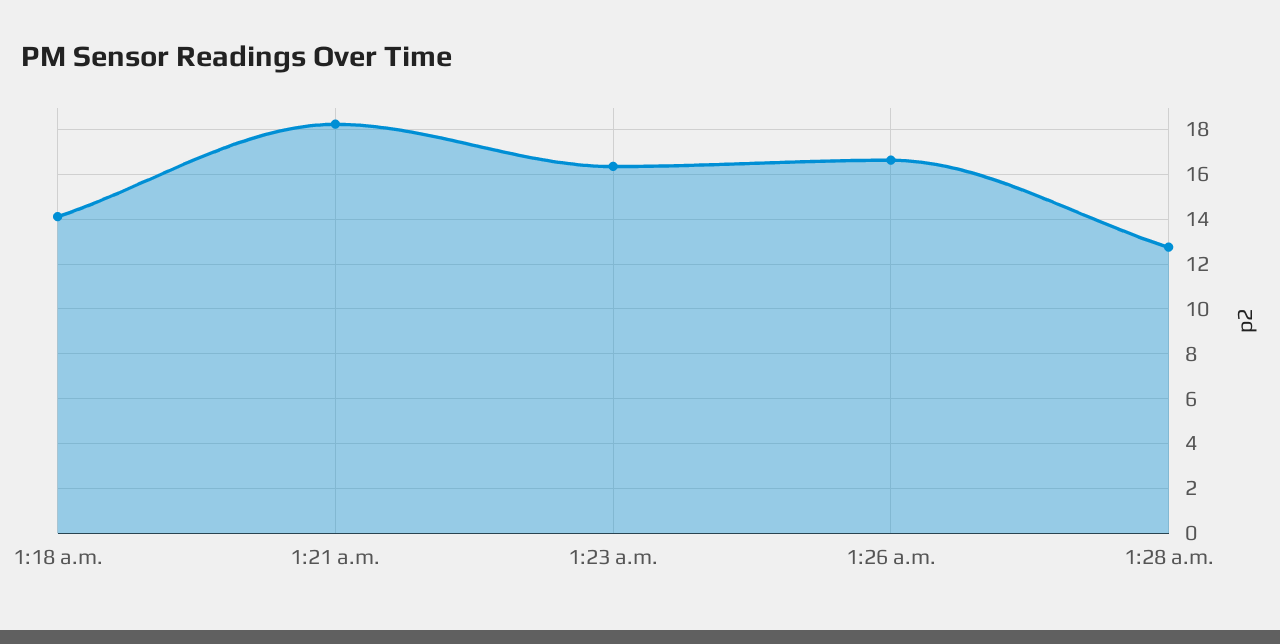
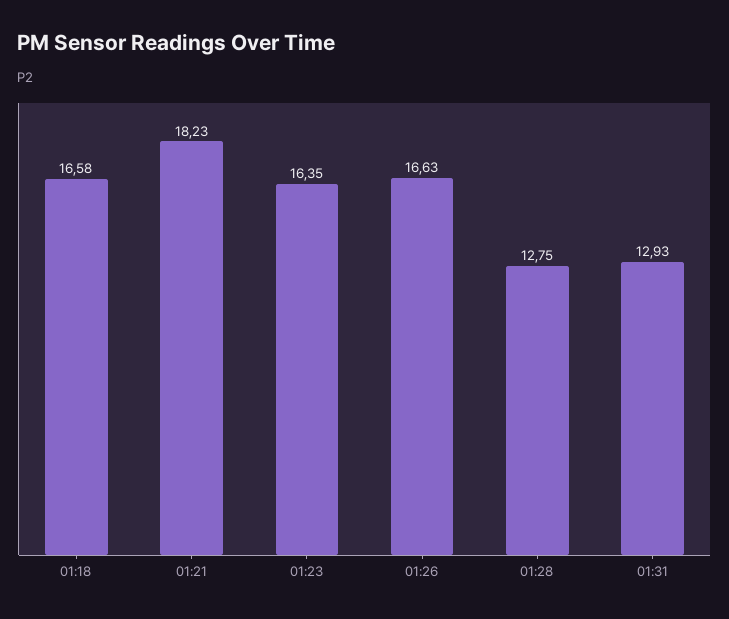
1:18 a.m.: 14 -> 16.58
01:31: none -> 12.93

